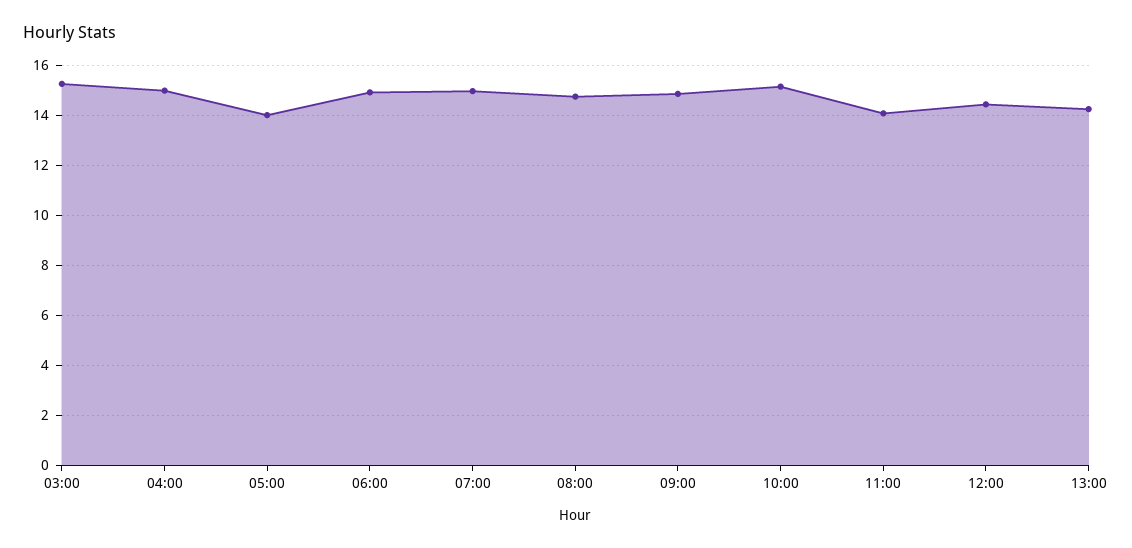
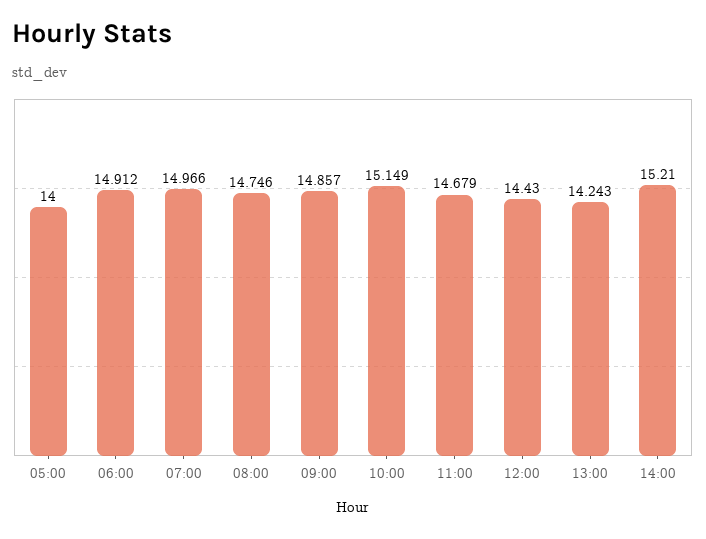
03:00: 15.25 -> none
04:00: 15 -> none
11:00: 14 -> 14.679
14:00: none -> 15.21

